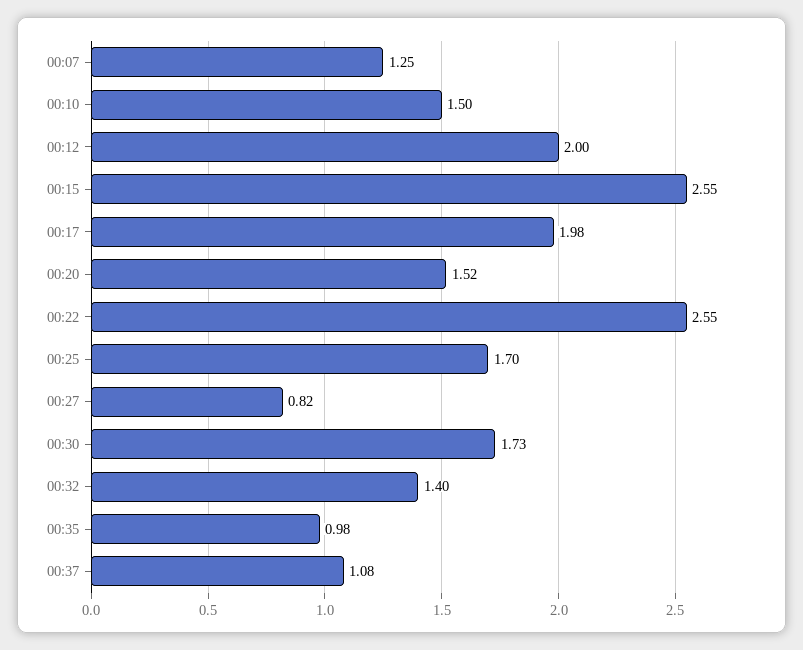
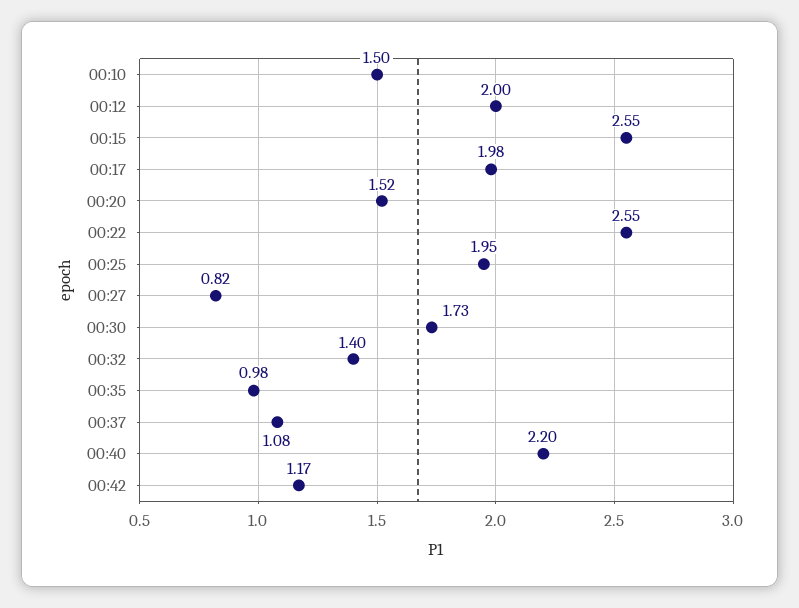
00:07: 1.25 -> none
00:25: 1.7 -> 1.95
00:40: none -> 2.2
00:42: none -> 1.17

